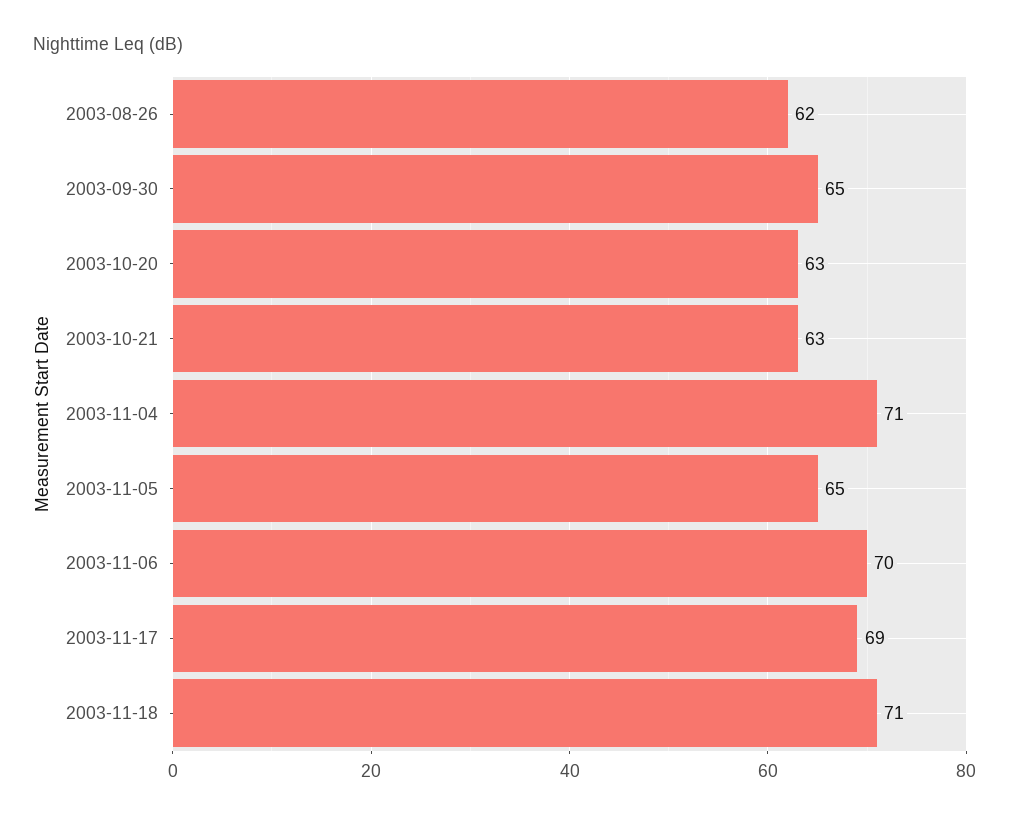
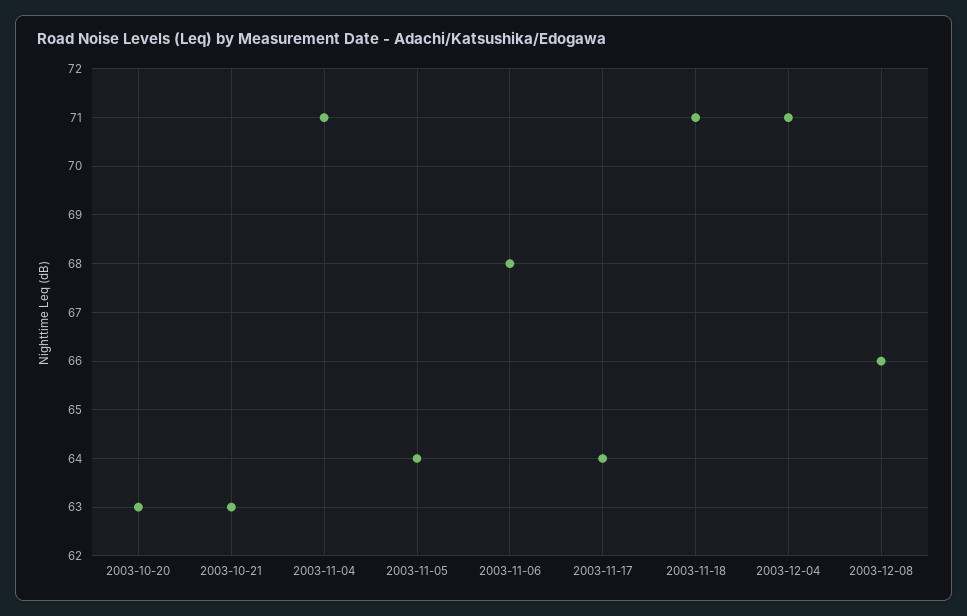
2003-08-26: 62 -> none
2003-09-30: 65 -> none
2003-11-05: 65 -> 64
2003-11-06: 70 -> 68
2003-11-17: 69 -> 64
2003-12-04: none -> 71
2003-12-08: none -> 66

